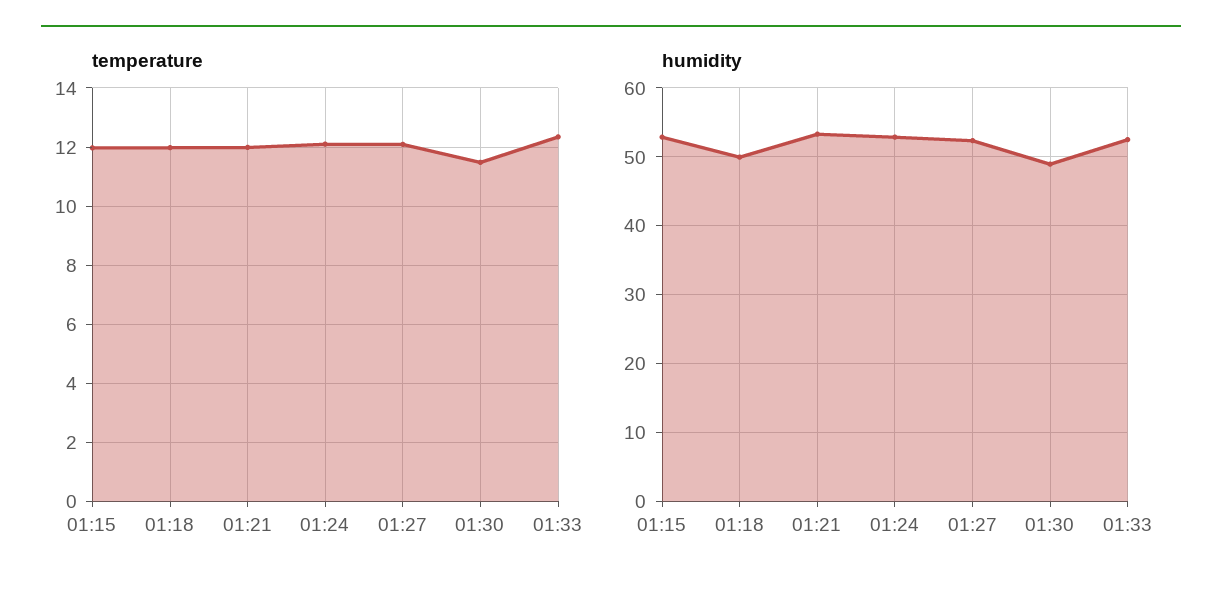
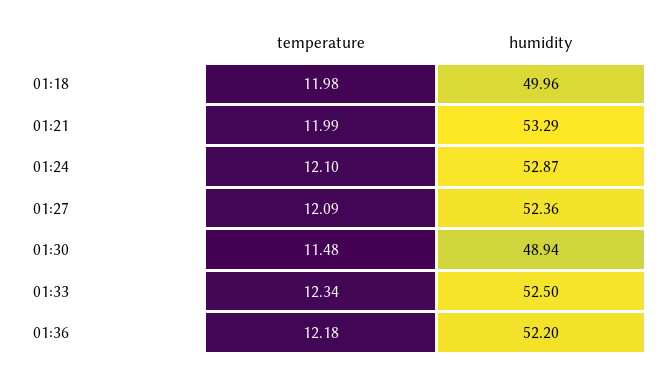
temperature, 01:15: 12 -> none
humidity, 01:15: 53 -> none
temperature, 01:36: none -> 12.18
humidity, 01:36: none -> 52.2

